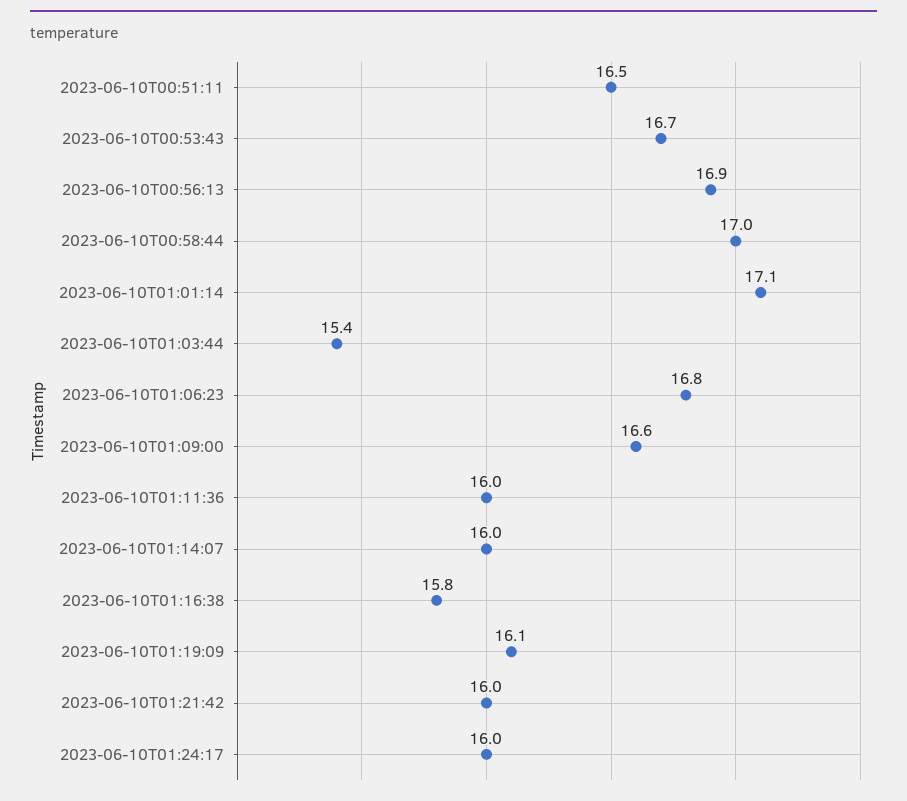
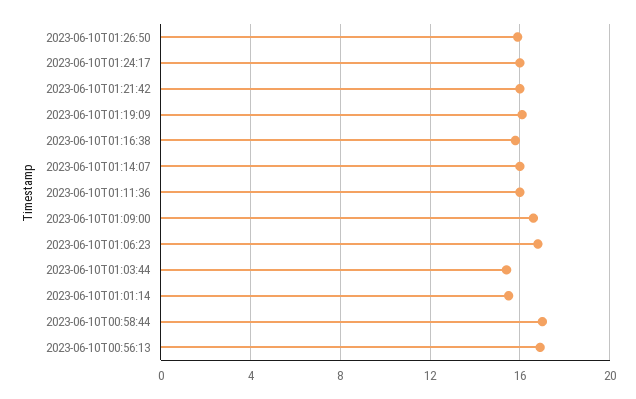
2023-06-10T00:51:11: 16.5 -> none
2023-06-10T00:53:43: 16.7 -> none
2023-06-10T01:01:14: 17.1 -> 15.5
2023-06-10T01:26:50: none -> 16

